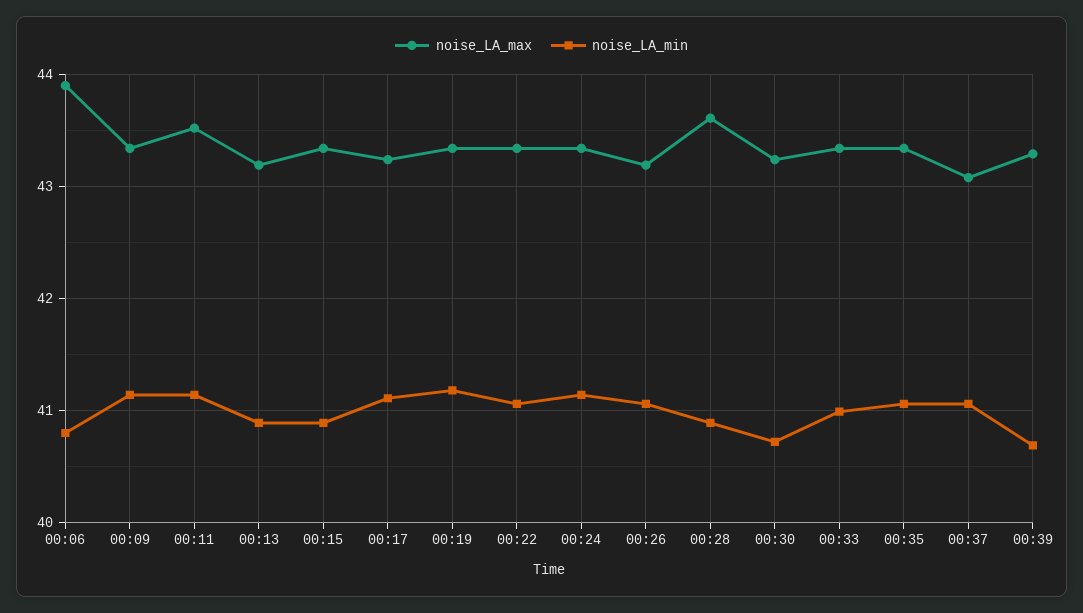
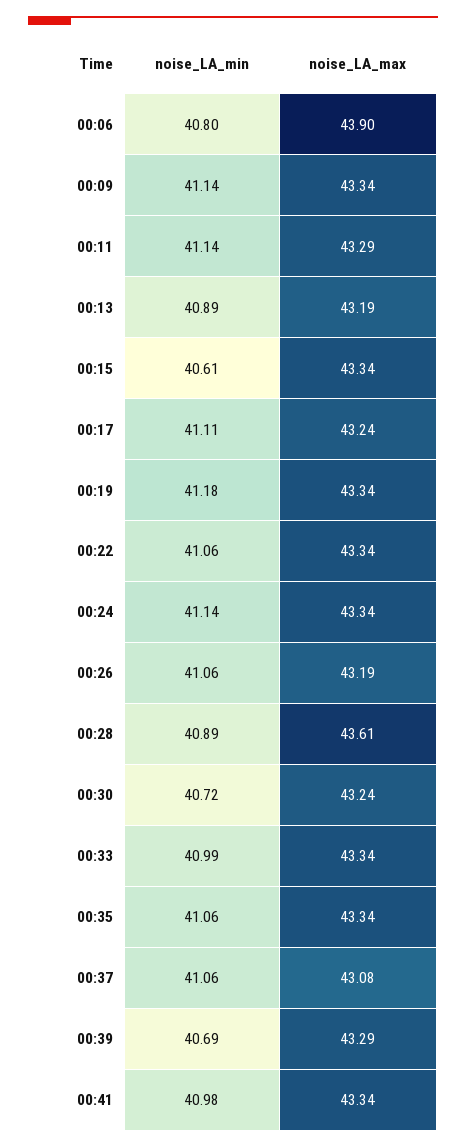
noise_LA_max, 00:11: 43.5 -> 43.29
noise_LA_min, 00:15: 40.9 -> 40.61
noise_LA_min, 00:41: none -> 40.98
noise_LA_max, 00:41: none -> 43.34

